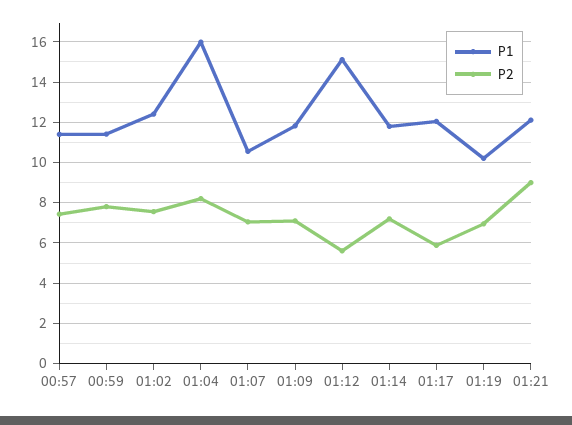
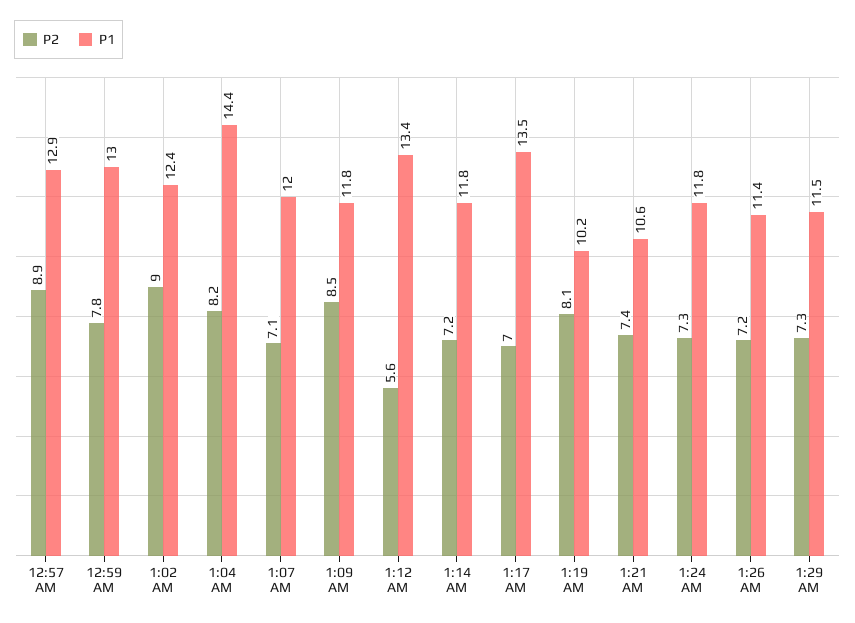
P1, 00:57: 11.5 -> 12.9
P2, 00:57: 7.5 -> 8.9
P1, 00:59: 11.5 -> 13
P2, 01:02: 7.5 -> 9
P1, 01:04: 16 -> 14.4
P1, 01:07: 10.5 -> 12
P2, 01:09: 7 -> 8.5
P1, 01:12: 15 -> 13.4
P1, 01:17: 12 -> 13.5
P2, 01:17: 6 -> 7
P2, 01:19: 7 -> 8.1
P1, 01:21: 12 -> 10.6
P2, 01:21: 9 -> 7.4
P2, 1:24 AM: none -> 7.3
P1, 1:24 AM: none -> 11.8
P2, 1:26 AM: none -> 7.2
P1, 1:26 AM: none -> 11.4
P2, 1:29 AM: none -> 7.3
P1, 1:29 AM: none -> 11.5

